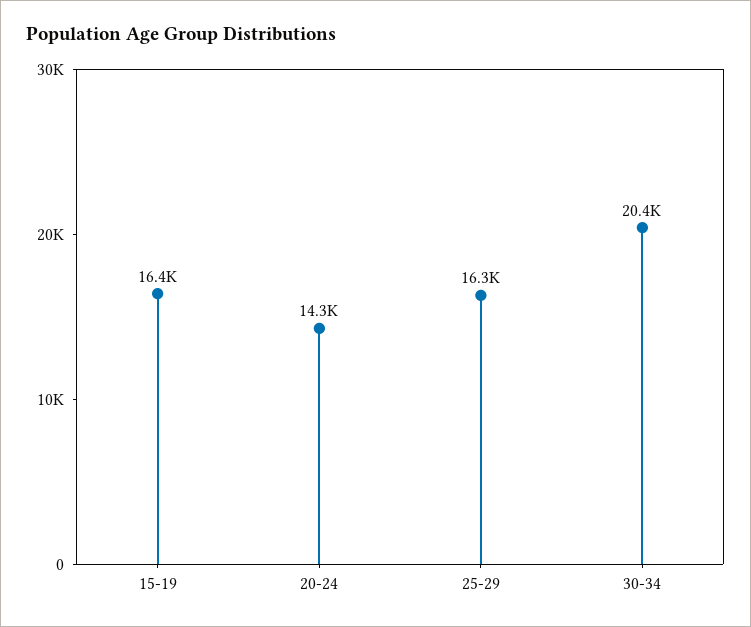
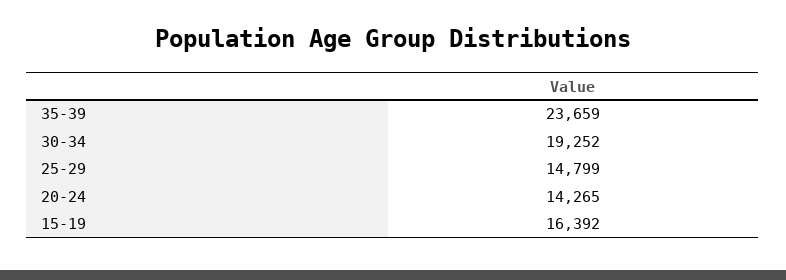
25-29: 16300 -> 14799
30-34: 20400 -> 19252
35-39: none -> 23659

